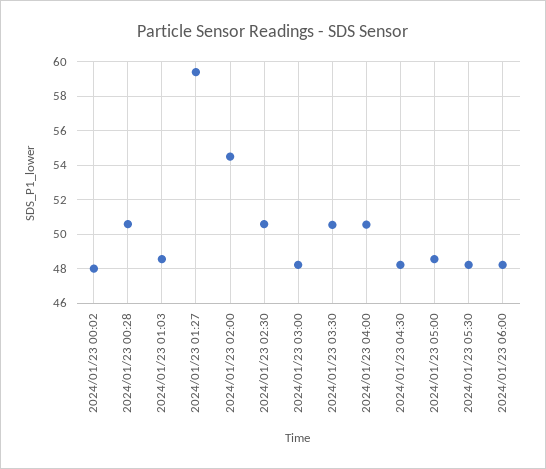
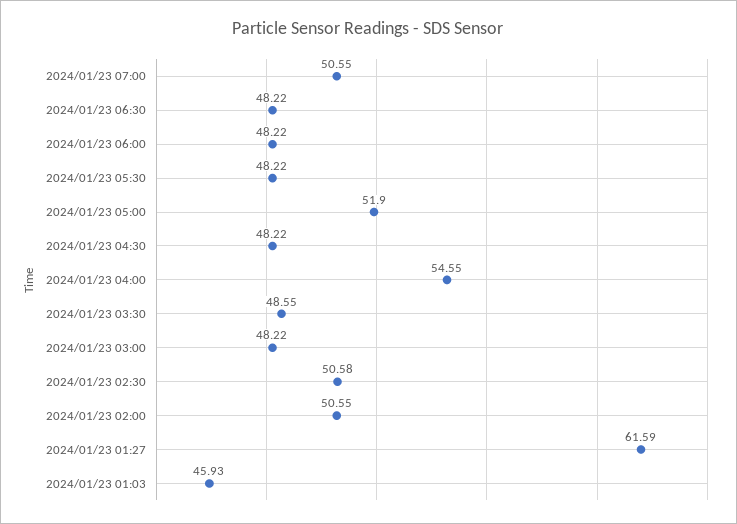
2024/01/23 00:02: 48 -> none
2024/01/23 00:28: 50.5 -> none
2024/01/23 01:03: 48.5 -> 45.93
2024/01/23 01:27: 59.5 -> 61.59
2024/01/23 02:00: 54.5 -> 50.55
2024/01/23 03:30: 50.5 -> 48.55
2024/01/23 04:00: 50.5 -> 54.55
2024/01/23 05:00: 48.5 -> 51.9
2024/01/23 07:00: none -> 50.55
2024/01/23 06:30: none -> 48.22

